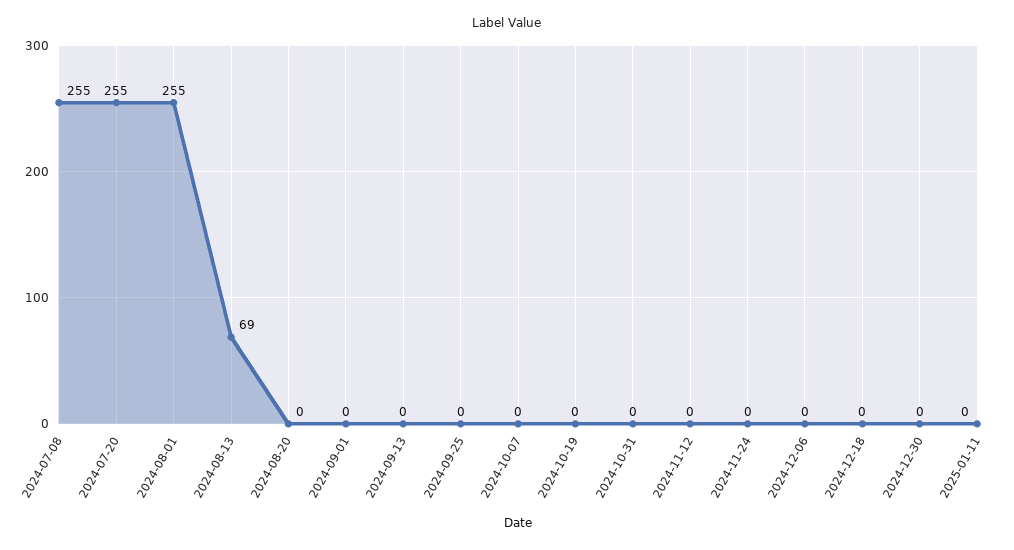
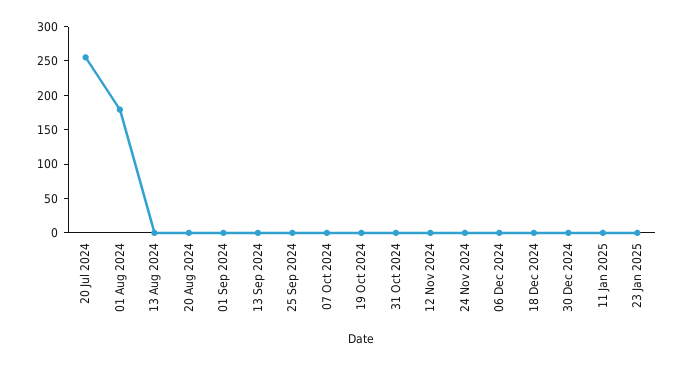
2024-07-08: 255 -> none
2024-08-01: 255 -> 175
2024-08-13: 69 -> 0
23 Jan 2025: none -> 0

